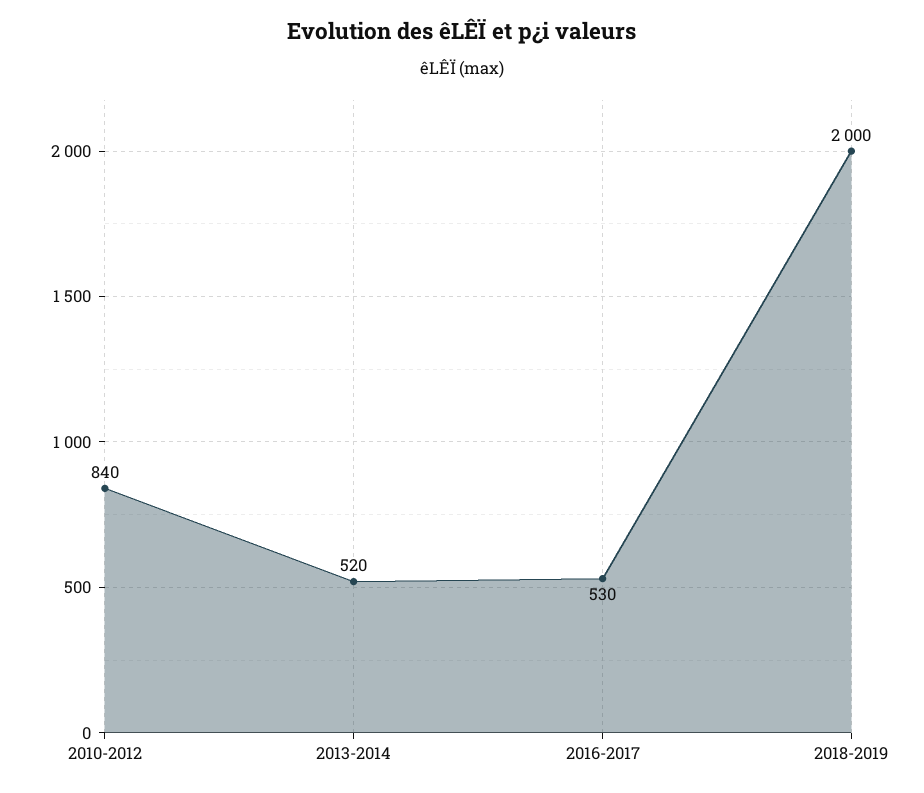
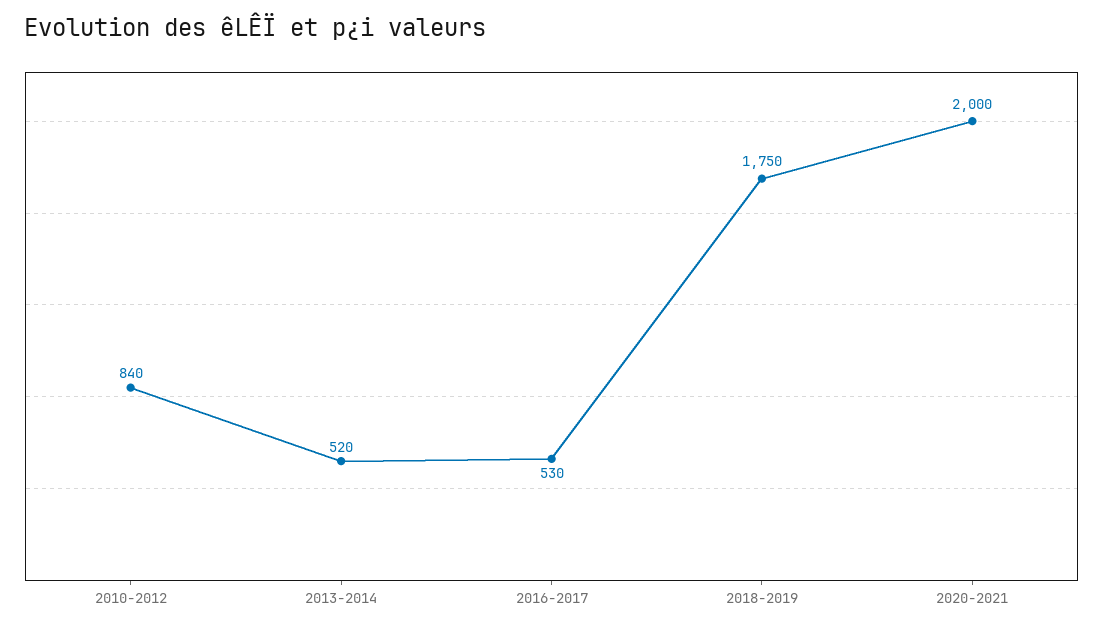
2018-2019: 2000 -> 1750
2020-2021: none -> 2000

